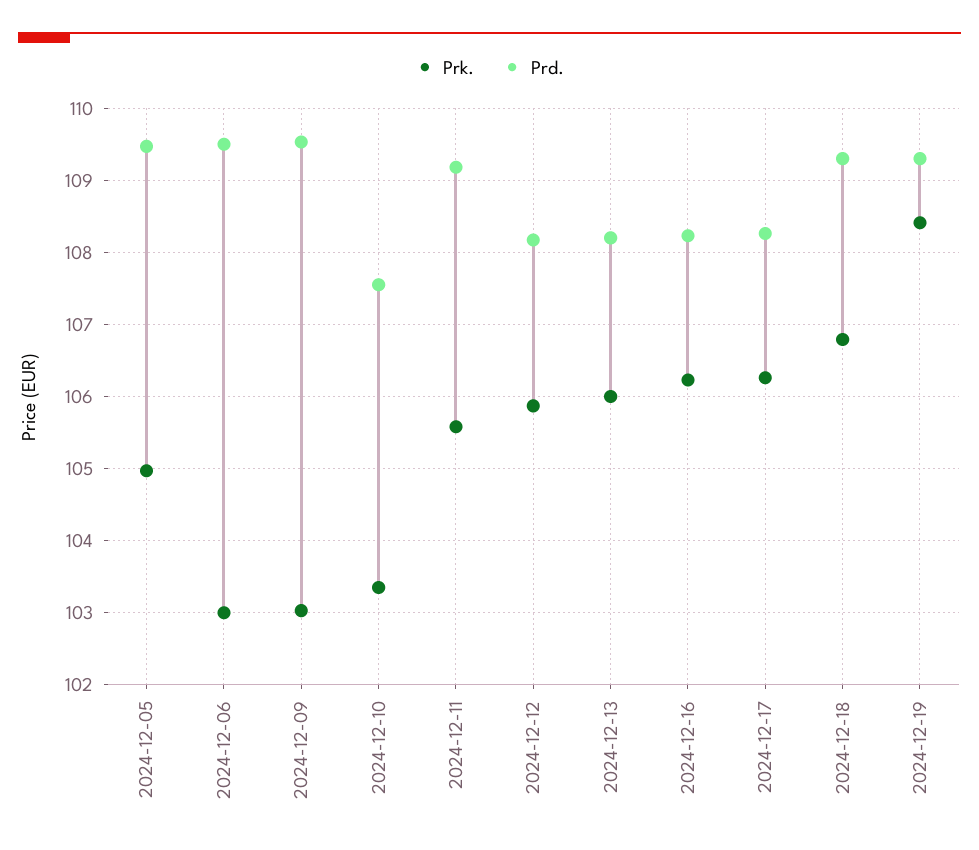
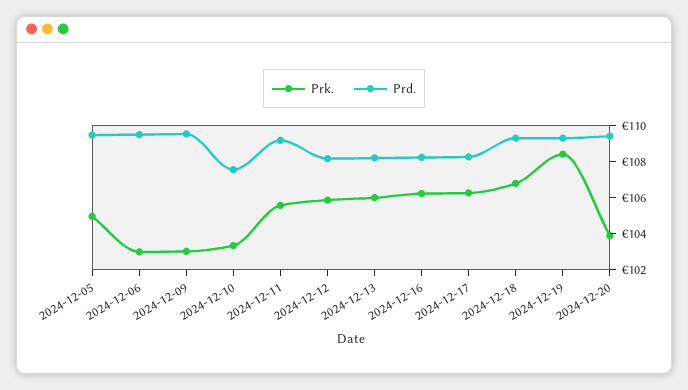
Prk., 2024-12-20: none -> 104
Prd., 2024-12-20: none -> 109.5

